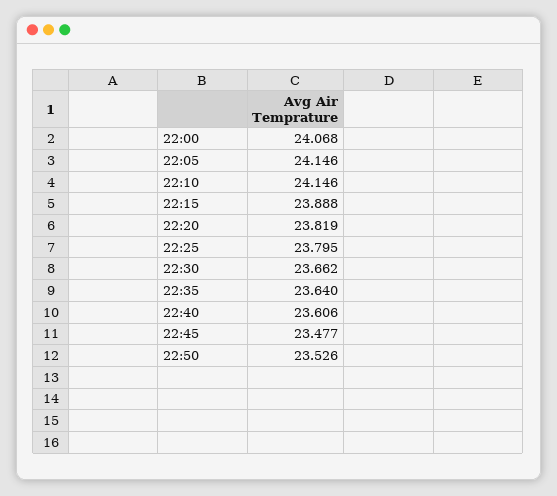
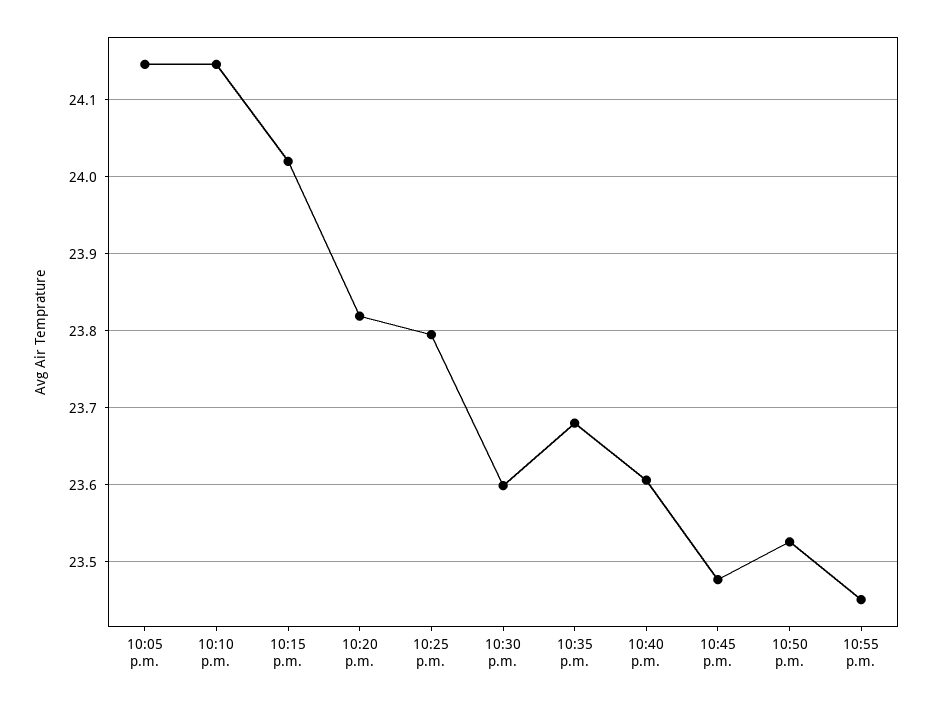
22:00: 24.068 -> none
22:15: 23.888 -> 24.02
22:30: 23.662 -> 23.6
22:35: 23.64 -> 23.68
10:55 p.m.: none -> 23.45

